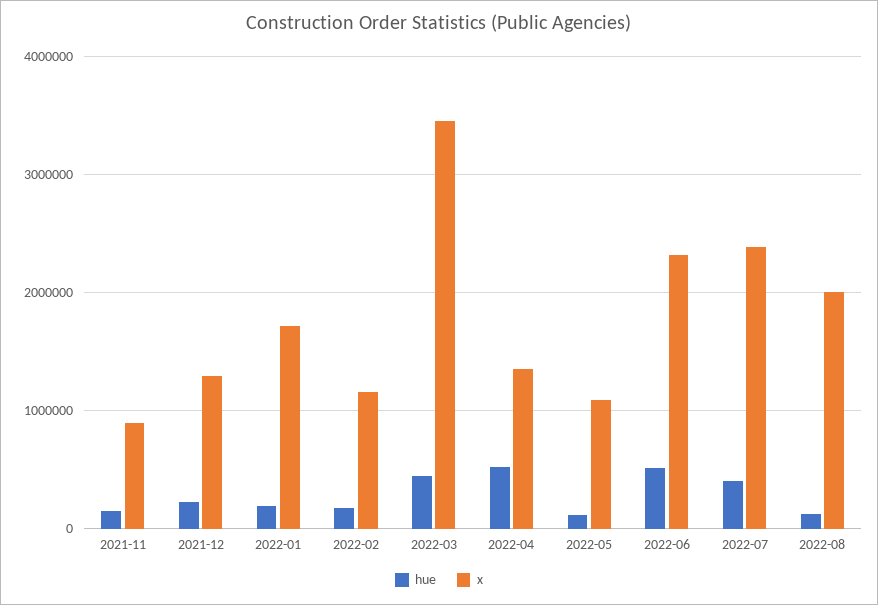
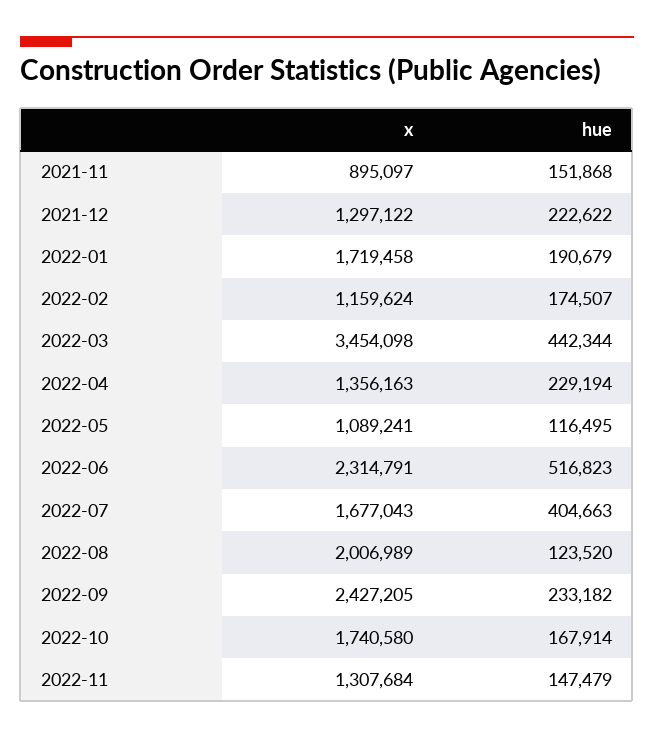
hue, 2022-04: 500000 -> 229194
x, 2022-07: 2400000 -> 1677043
x, 2022-09: none -> 2427205
hue, 2022-09: none -> 233182
x, 2022-10: none -> 1740580
hue, 2022-10: none -> 167914
x, 2022-11: none -> 1307684
hue, 2022-11: none -> 147479

